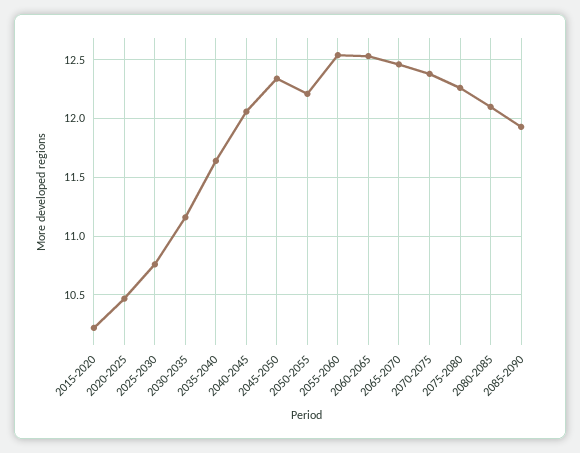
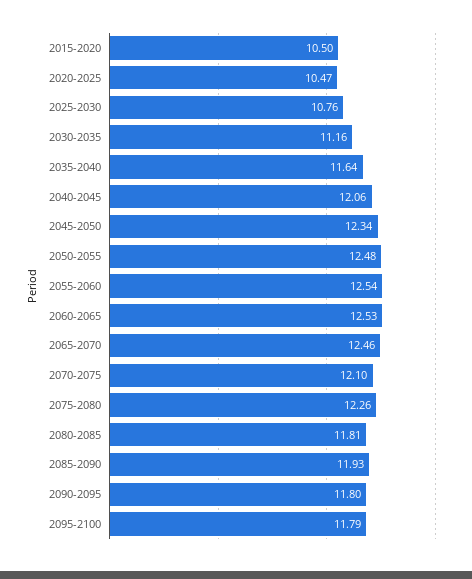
2015-2020: 10.2 -> 10.5
2050-2055: 12.2 -> 12.48
2070-2075: 12.4 -> 12.1
2080-2085: 12.1 -> 11.81
2090-2095: none -> 11.8
2095-2100: none -> 11.79

